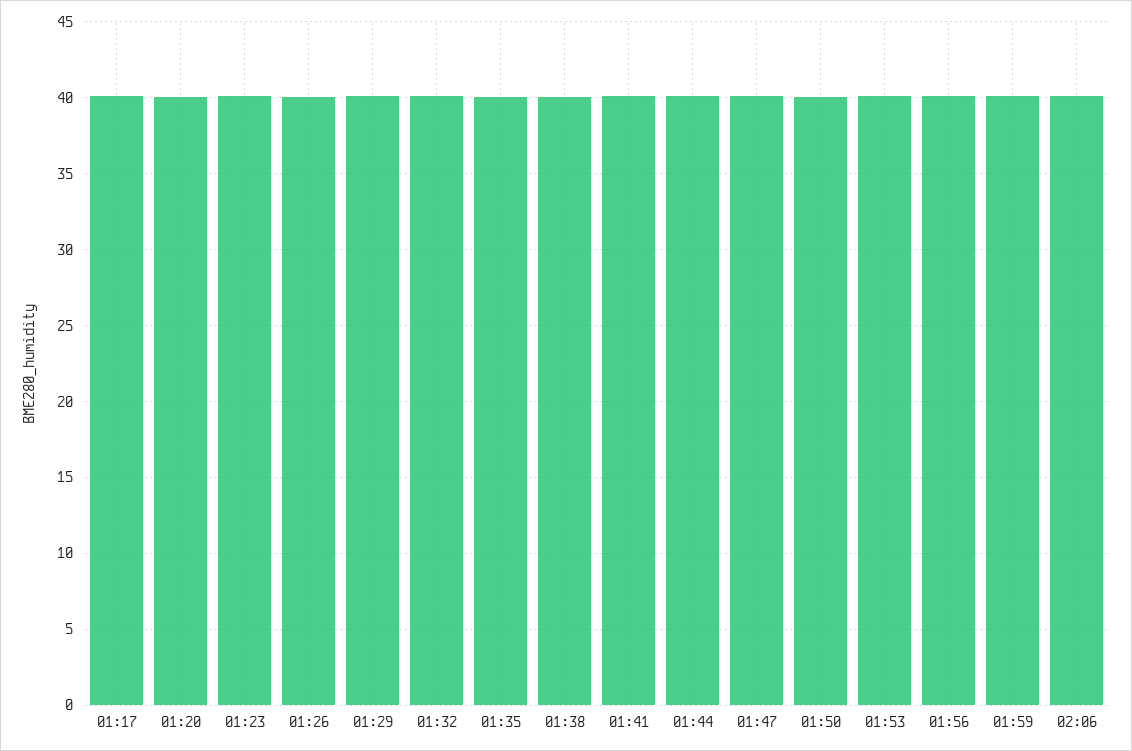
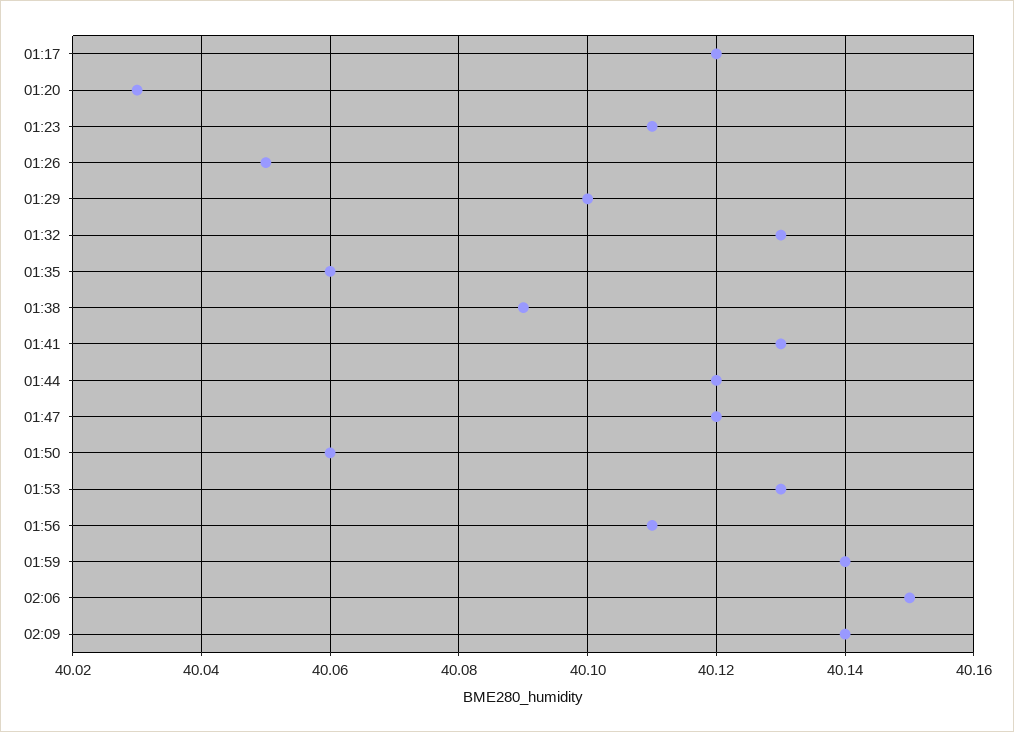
02:09: none -> 40.14

